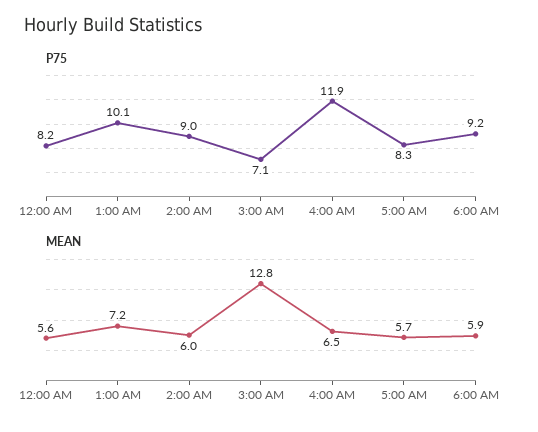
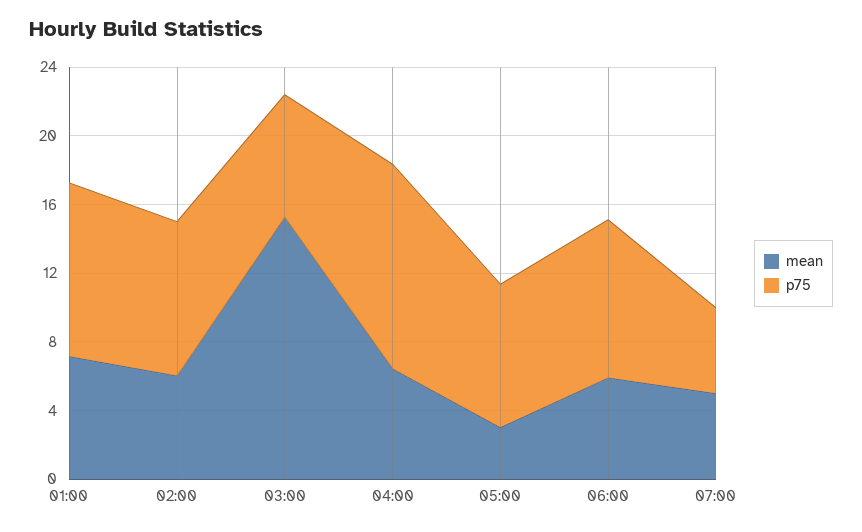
P75, 12:00 AM: 8.2 -> none
MEAN, 12:00 AM: 5.6 -> none
MEAN, 3:00 AM: 12.8 -> 15
MEAN, 5:00 AM: 5.7 -> 3
MEAN, 07:00: none -> 5
P75, 07:00: none -> 5

